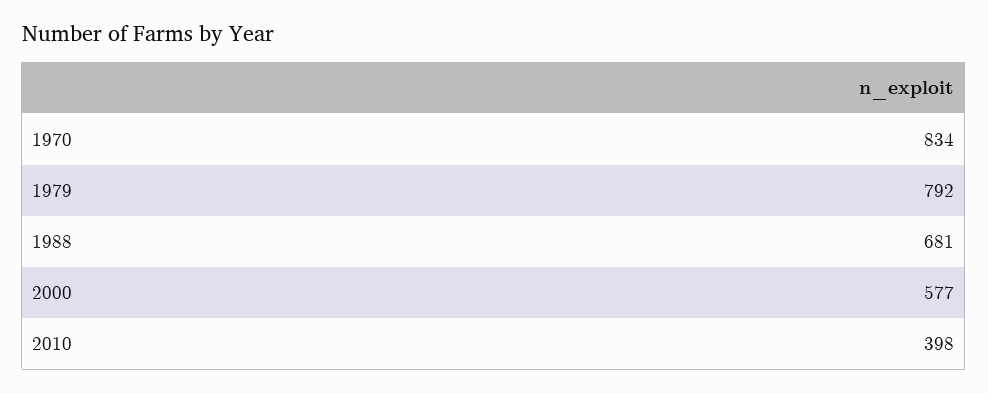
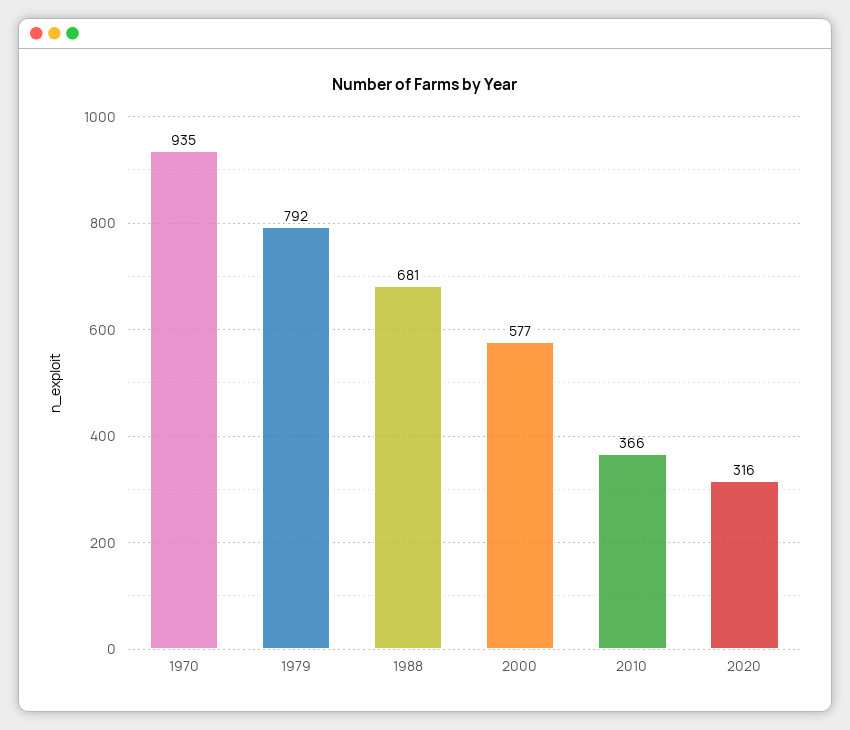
1970: 834 -> 935
2010: 398 -> 366
2020: none -> 316

